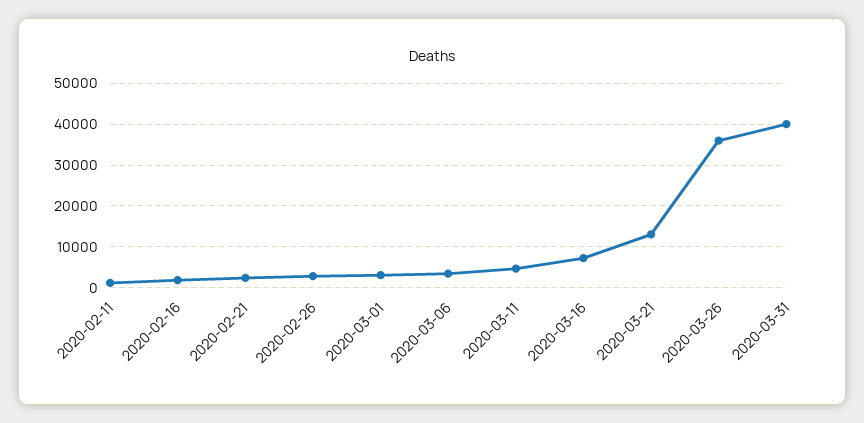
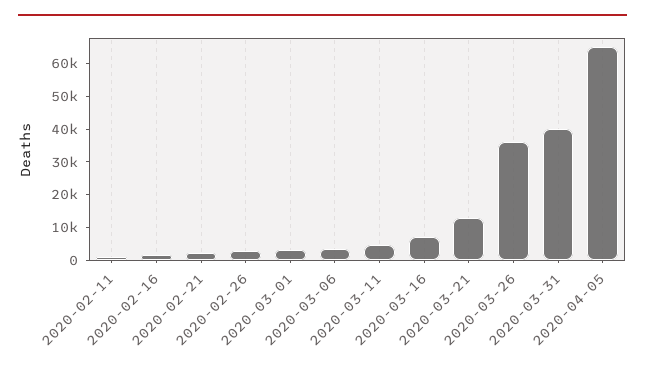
2020-04-05: none -> 65000

